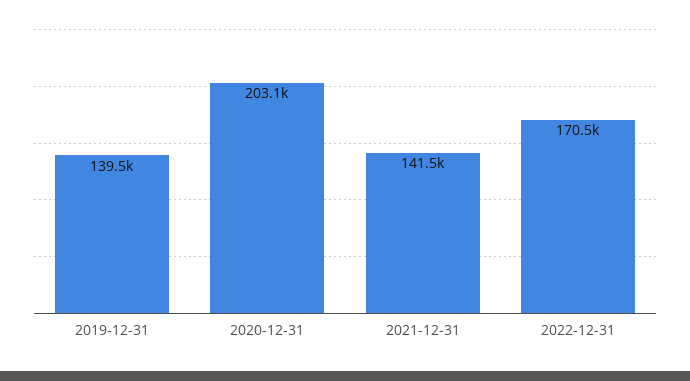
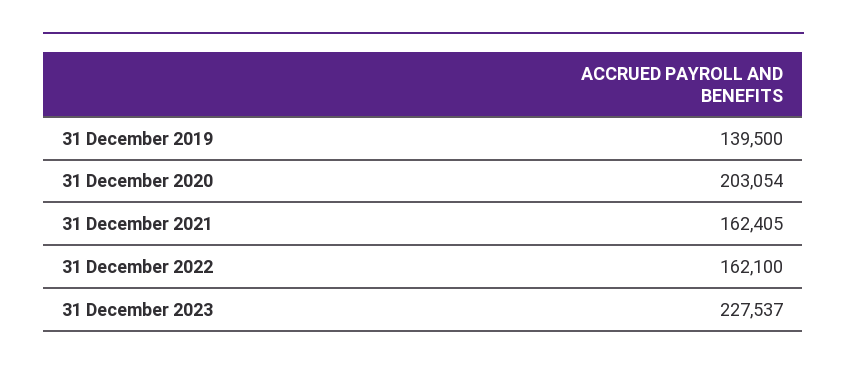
2021-12-31: 141500 -> 162405
2022-12-31: 170500 -> 162100
31 December 2023: none -> 227537

